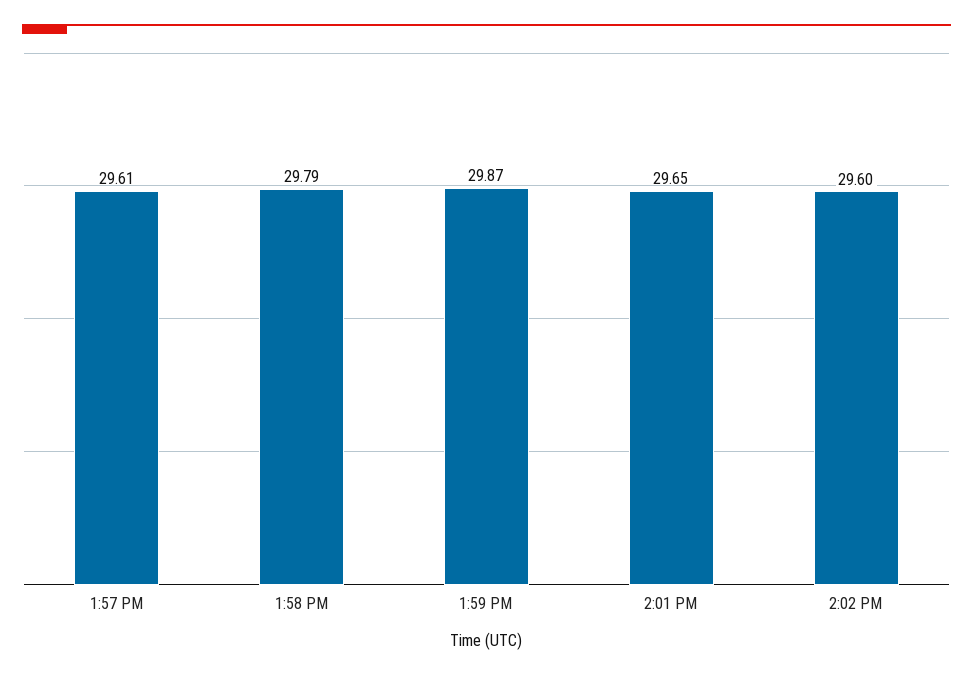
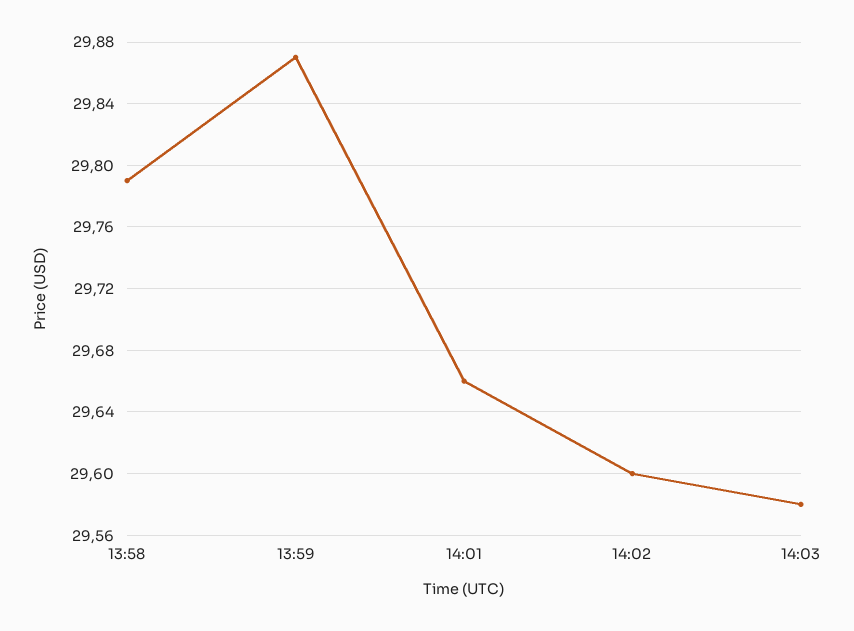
1:57 PM: 29.61 -> none
2:01 PM: 29.65 -> 29.66
14:03: none -> 29.58

